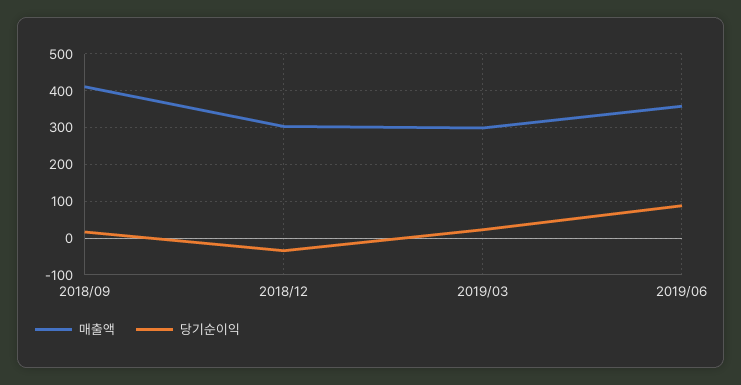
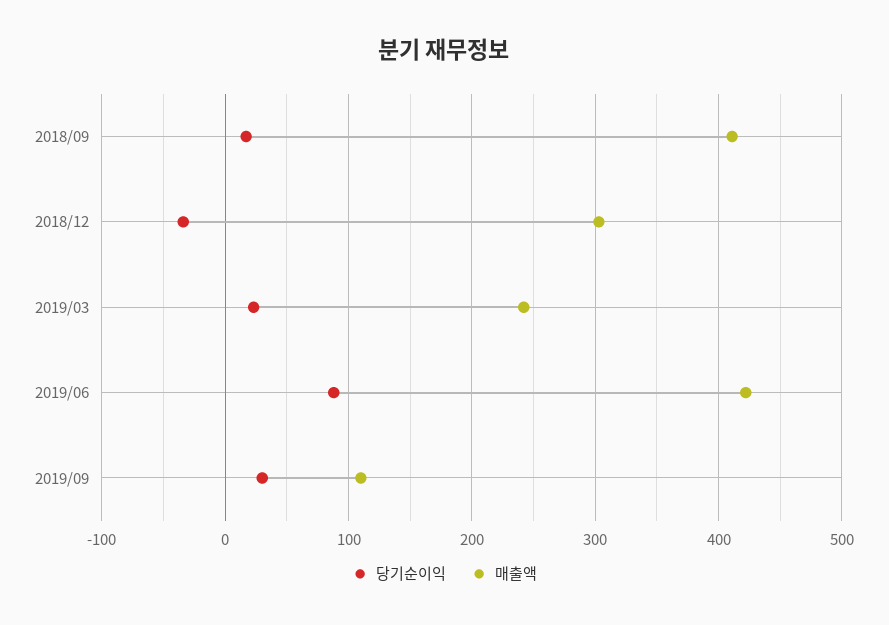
매출액, 2019/03: 300 -> 240
매출액, 2019/06: 360 -> 420
당기순이익, 2019/09: none -> 30
매출액, 2019/09: none -> 110

